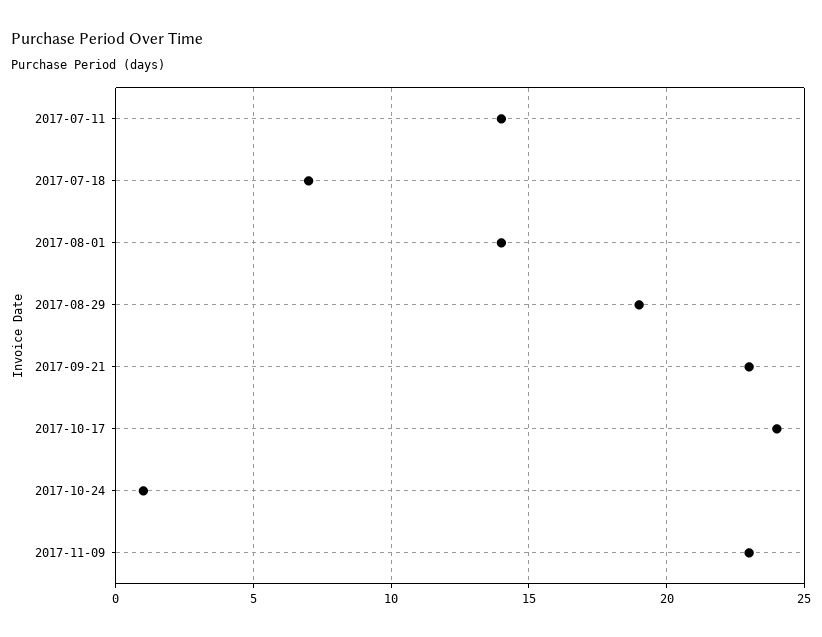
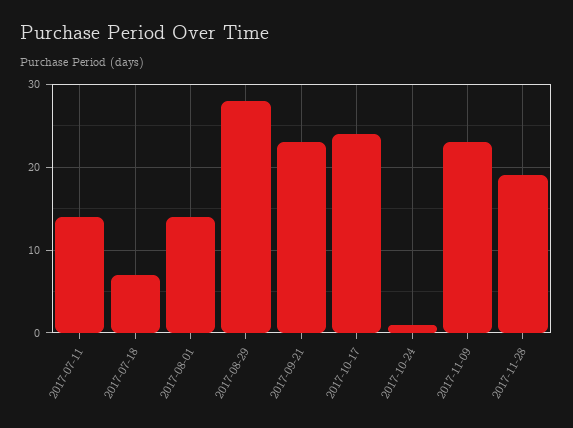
2017-08-29: 19 -> 28
2017-11-28: none -> 19

